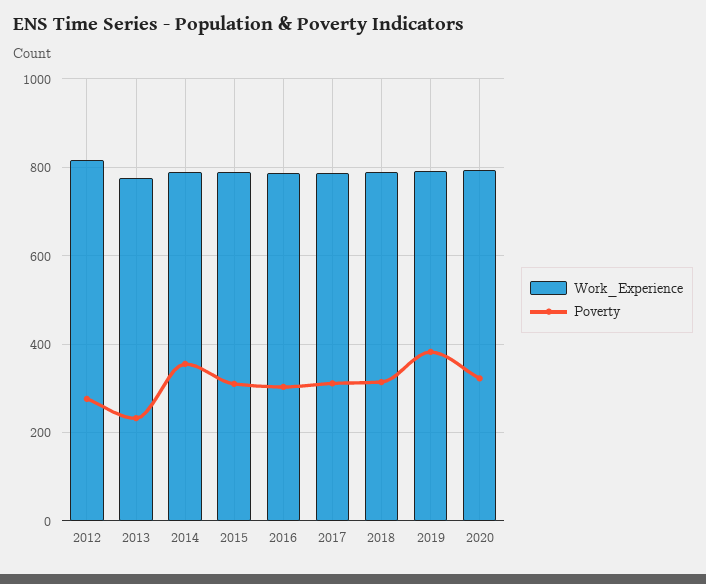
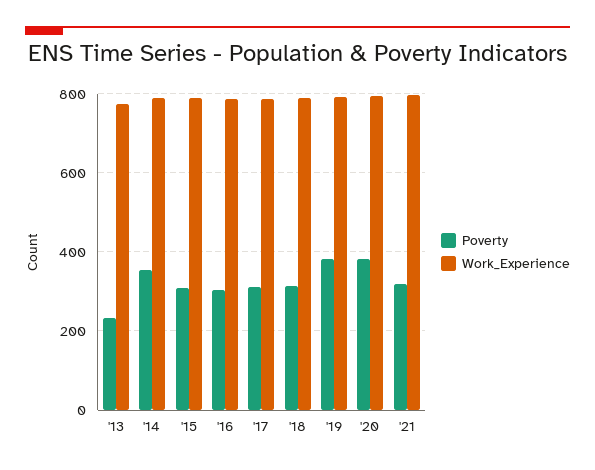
Work_Experience, 2012: 820 -> none
Poverty, 2012: 280 -> none
Poverty, 2020: 320 -> 380
Poverty, '21: none -> 320
Work_Experience, '21: none -> 800

